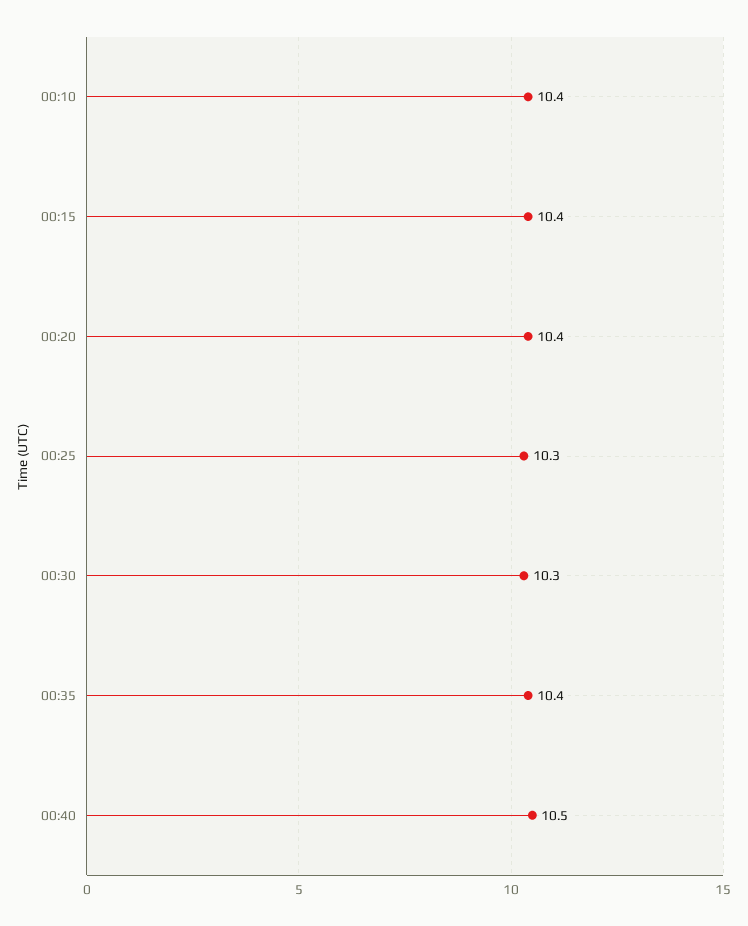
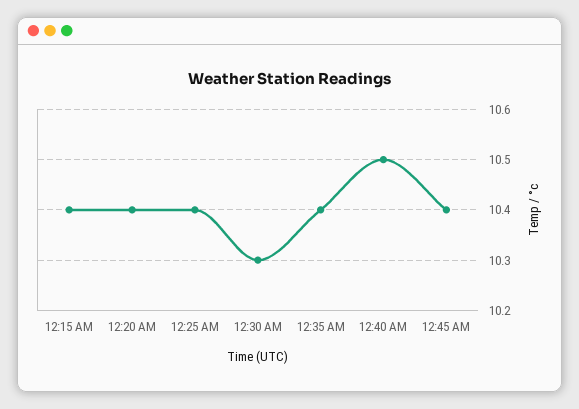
00:10: 10.4 -> none
00:25: 10.3 -> 10.4
12:45 AM: none -> 10.4

